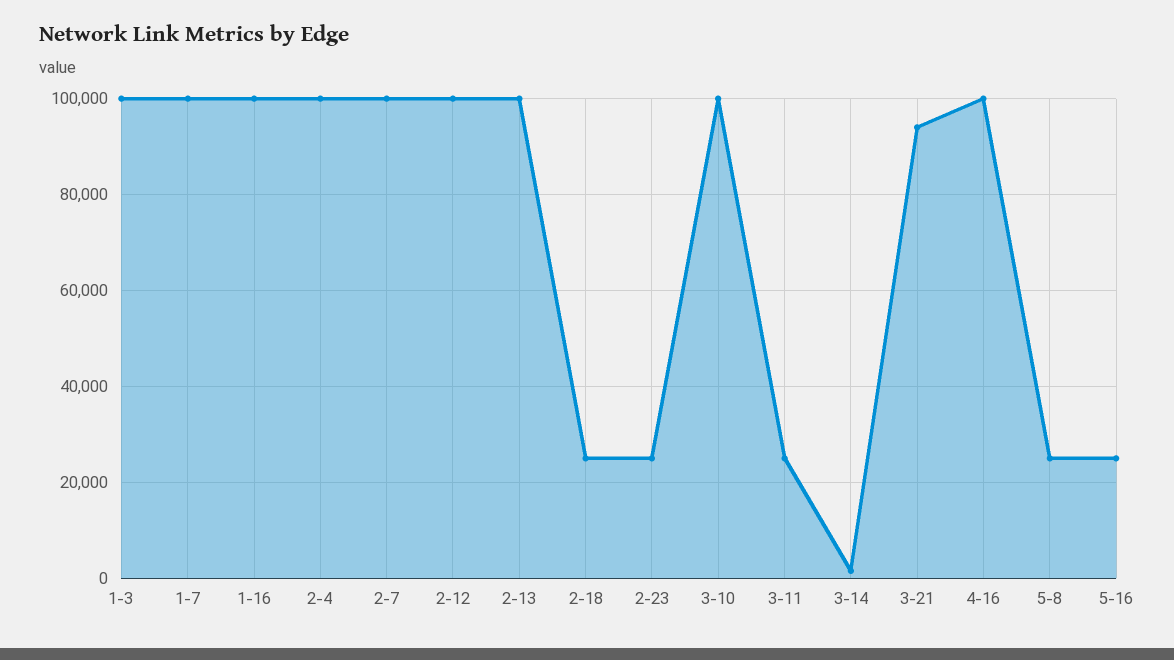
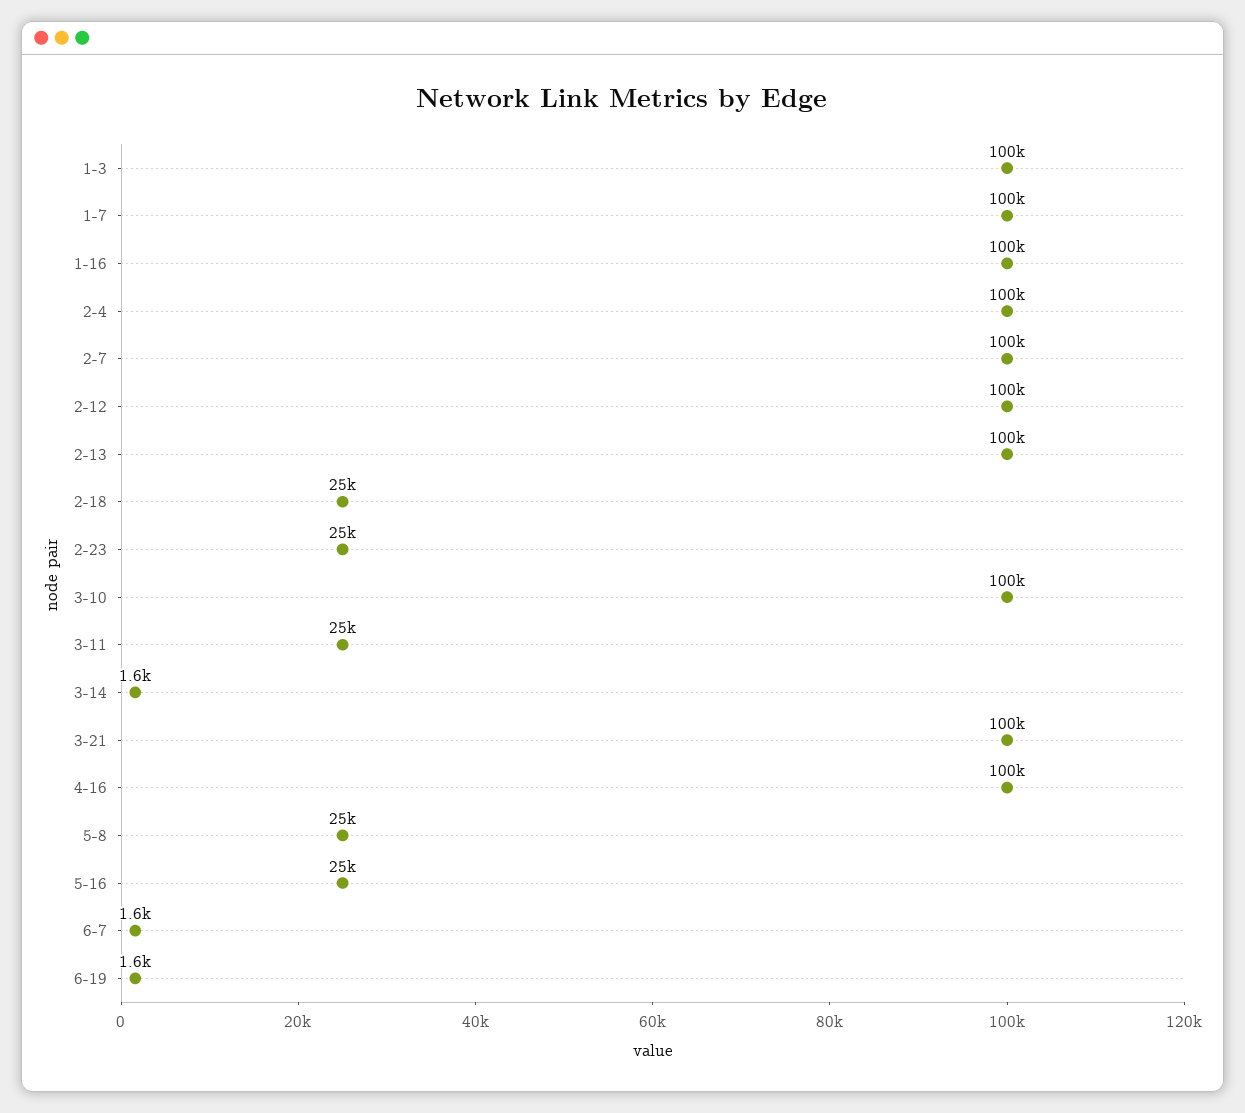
3-21: 94000 -> 100000
6-7: none -> 1600
6-19: none -> 1600

